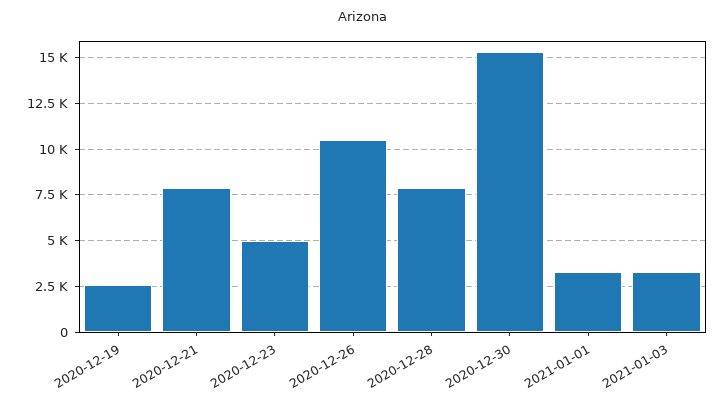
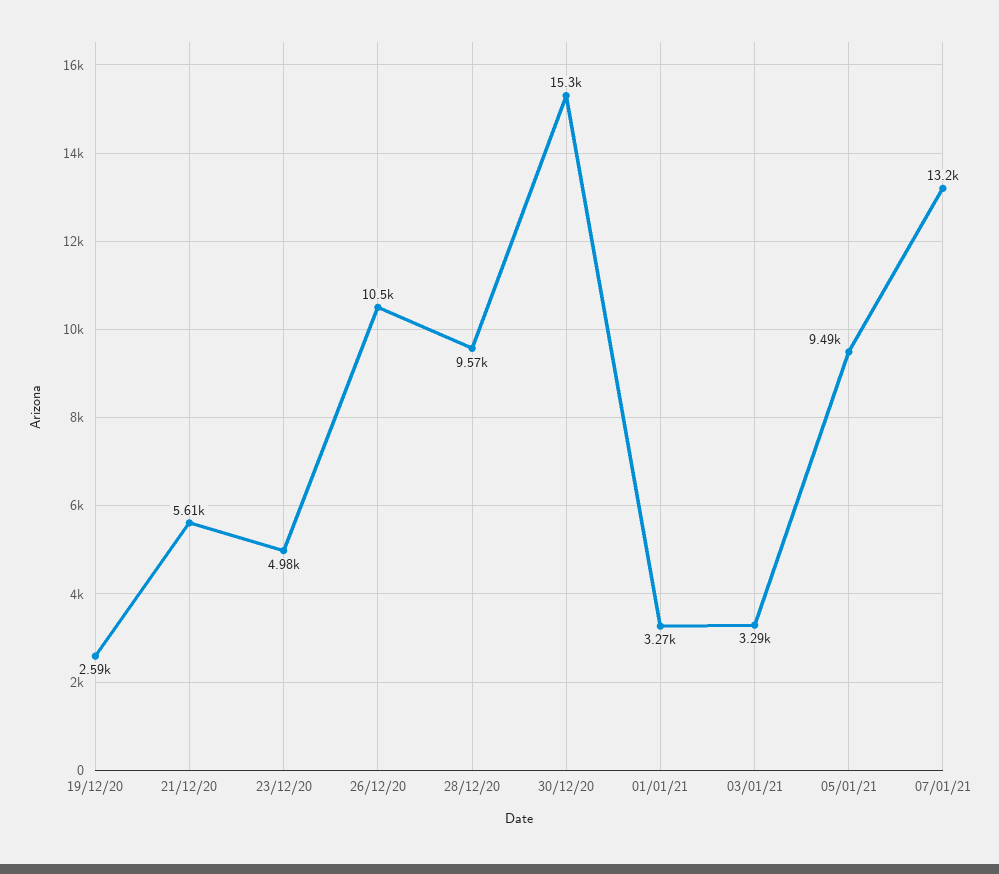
2020-12-21: 8000 -> 5610
2020-12-28: 8000 -> 9570
05/01/21: none -> 9490
07/01/21: none -> 13200

